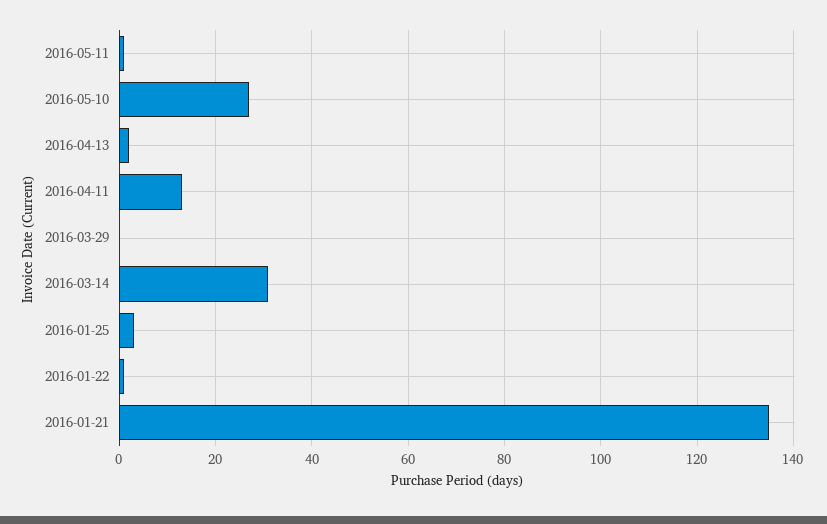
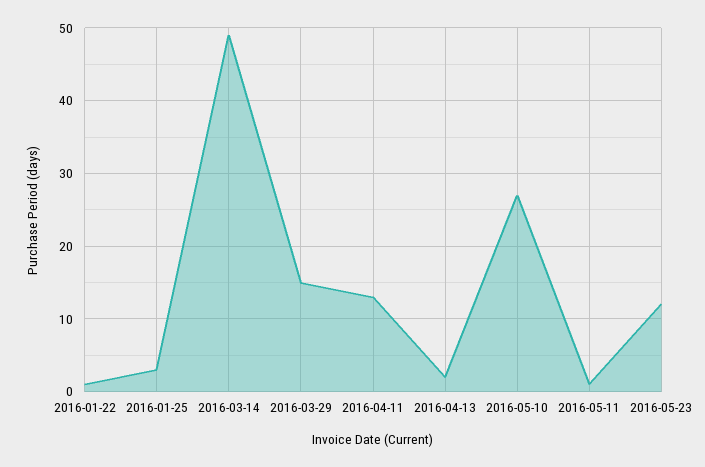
2016-03-29: 0 -> 15
2016-03-14: 30 -> 49
2016-01-21: 135 -> none
2016-05-23: none -> 12

